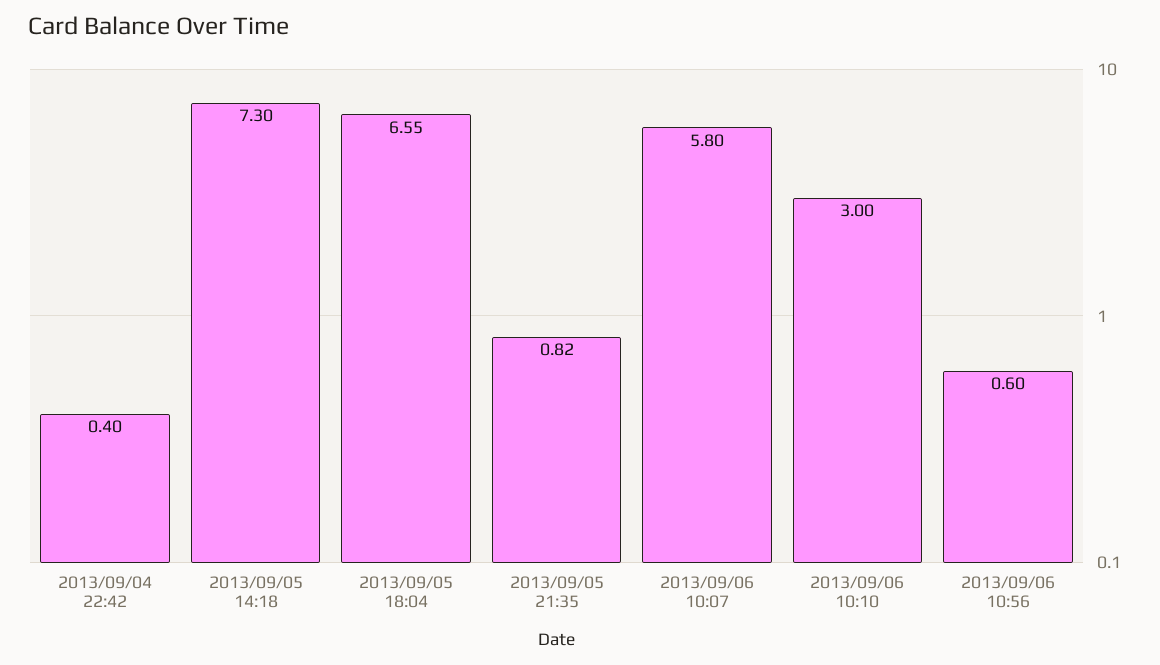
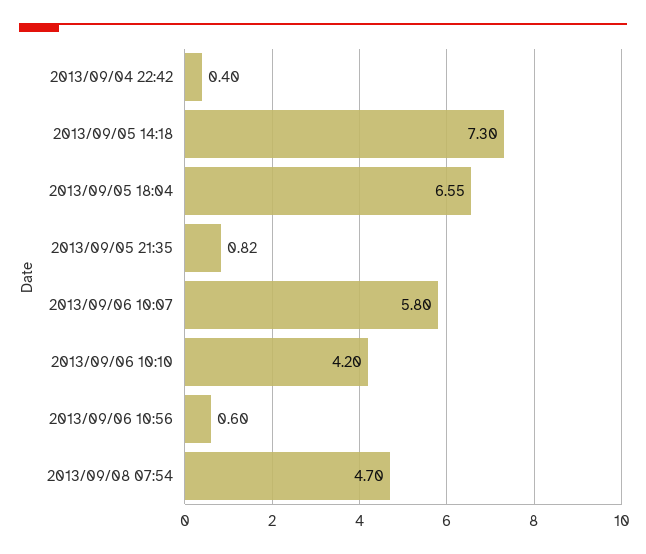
2013/09/06 10:10: 3 -> 4.2
2013/09/08 07:54: none -> 4.7

